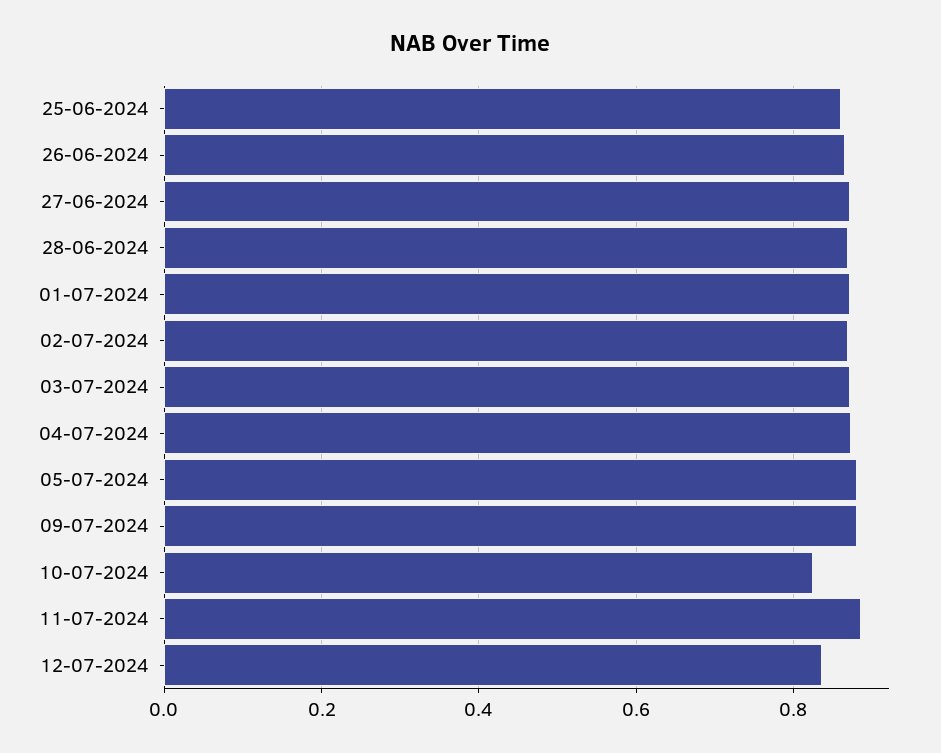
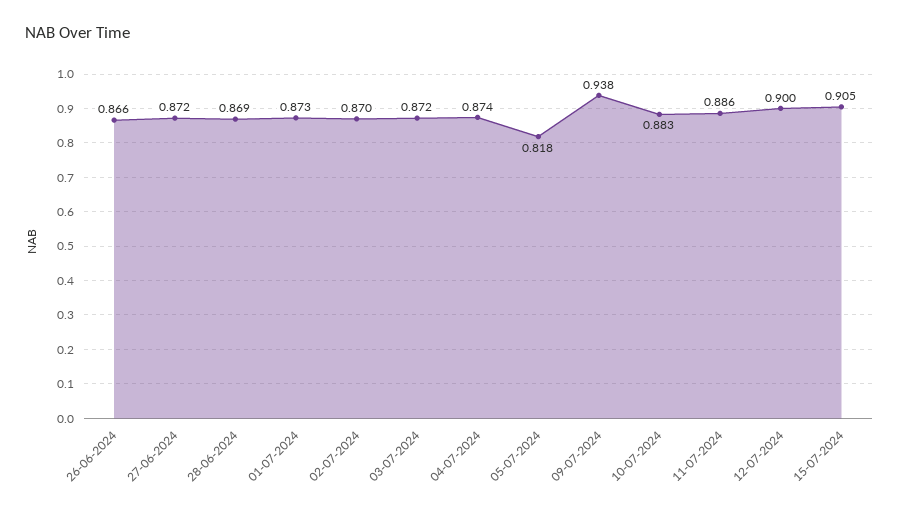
25-06-2024: 0.86 -> none
05-07-2024: 0.88 -> 0.818
09-07-2024: 0.88 -> 0.938
10-07-2024: 0.82 -> 0.883
12-07-2024: 0.84 -> 0.9
15-07-2024: none -> 0.905

